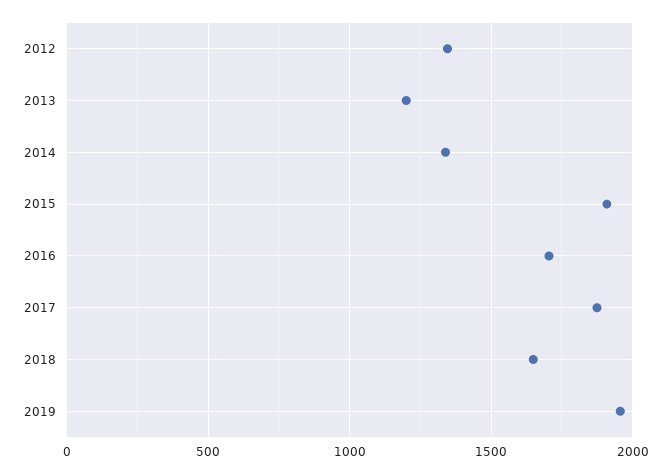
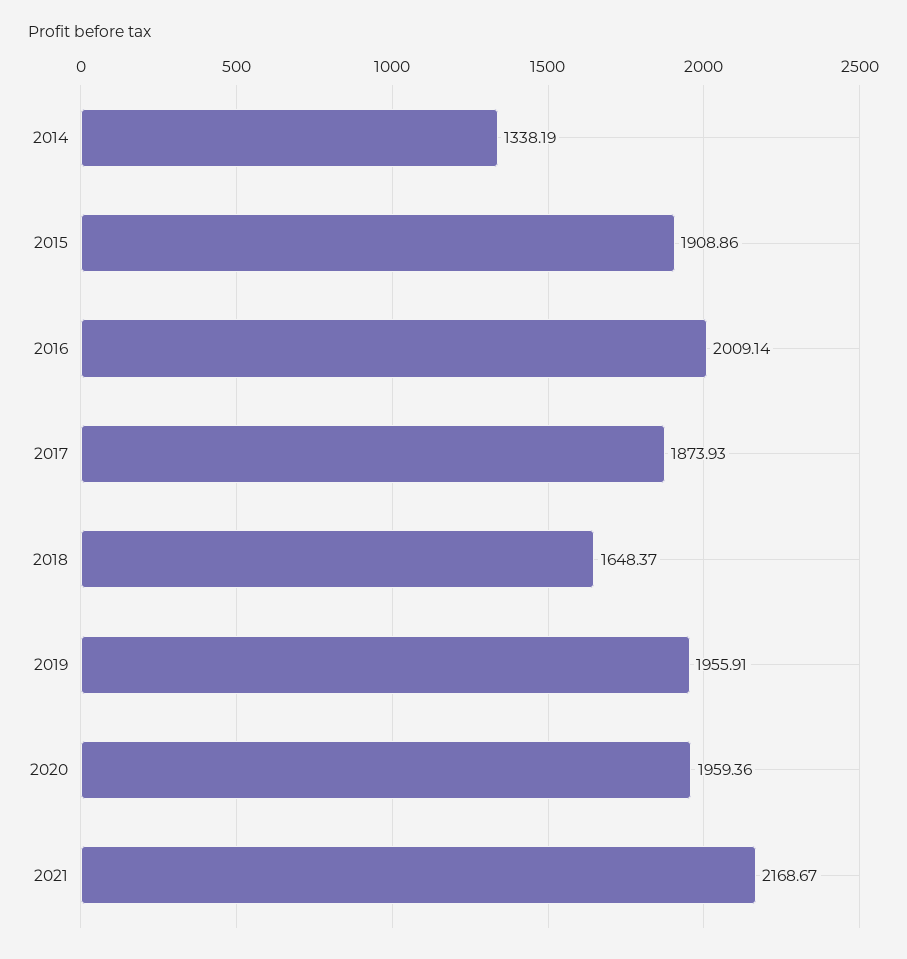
2012: 1350 -> none
2013: 1200 -> none
2016: 1700 -> 2009.14
2020: none -> 1959.36
2021: none -> 2168.67

